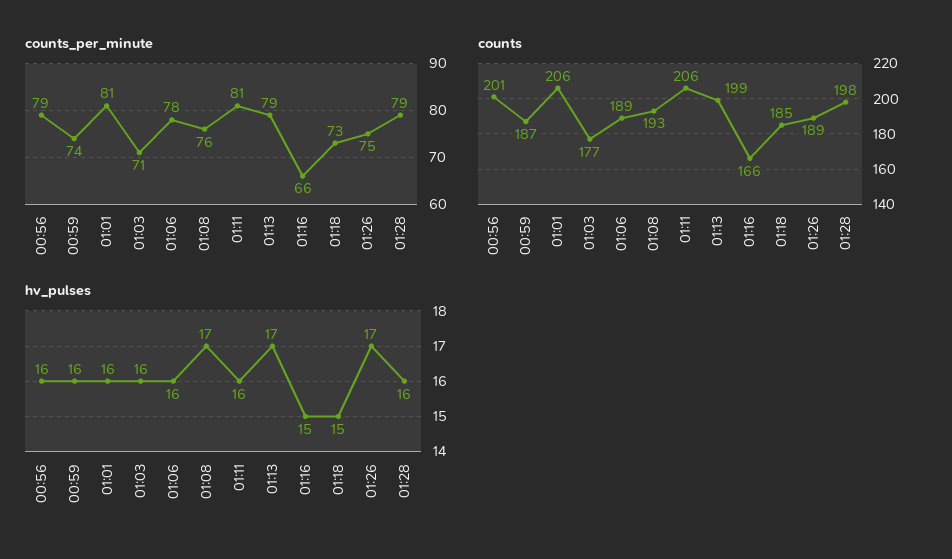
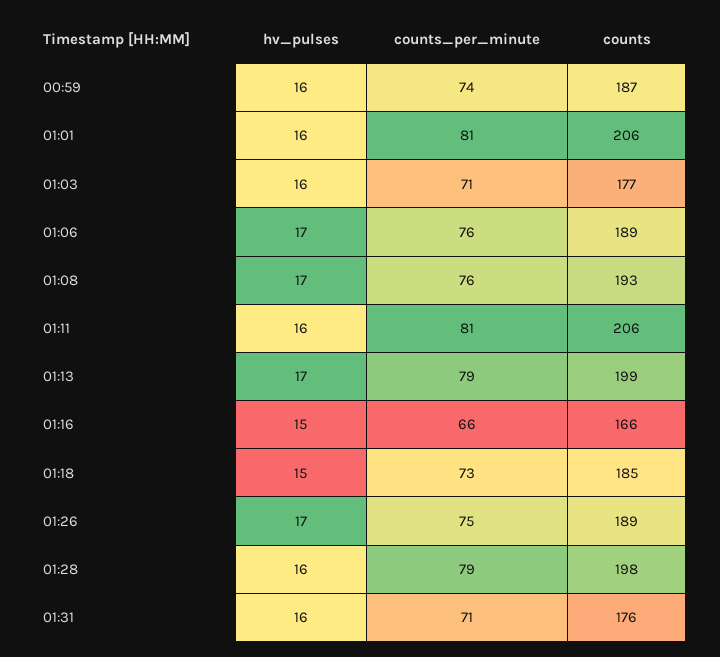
counts_per_minute, 00:56: 79 -> none
counts_per_minute, 01:06: 78 -> 76
counts, 00:56: 201 -> none
hv_pulses, 00:56: 16 -> none
hv_pulses, 01:06: 16 -> 17
hv_pulses, 01:31: none -> 16
counts_per_minute, 01:31: none -> 71
counts, 01:31: none -> 176

